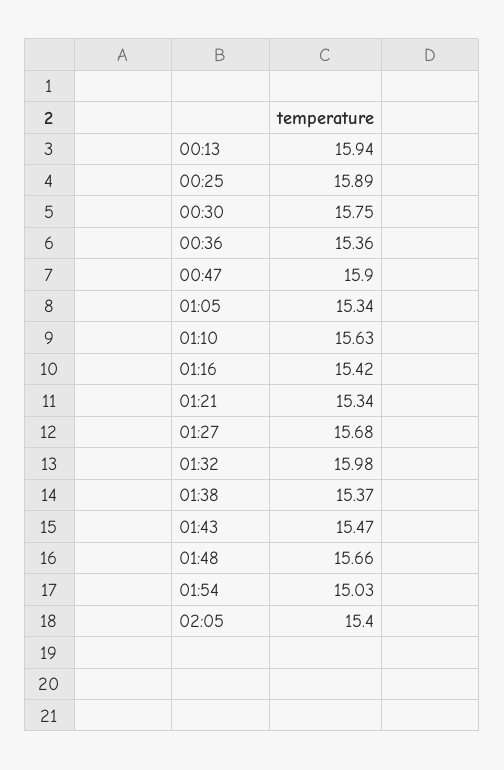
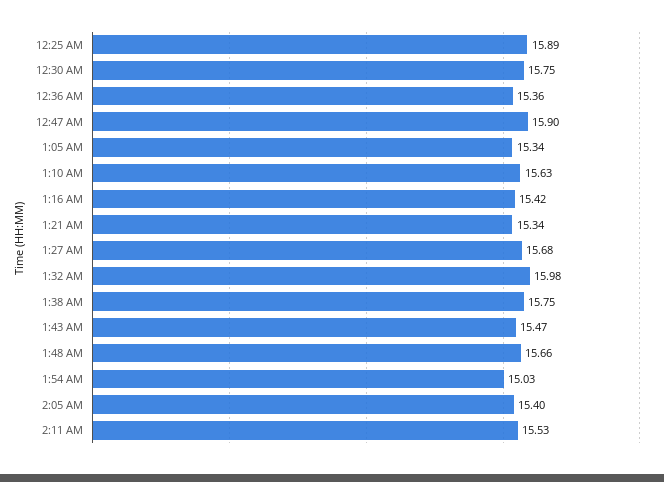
00:13: 15.94 -> none
01:38: 15.37 -> 15.75
2:11 AM: none -> 15.53

